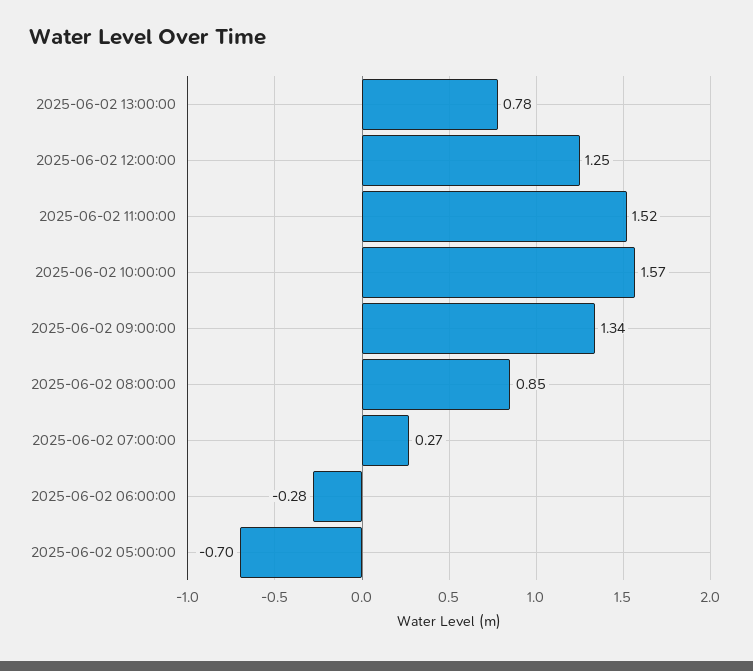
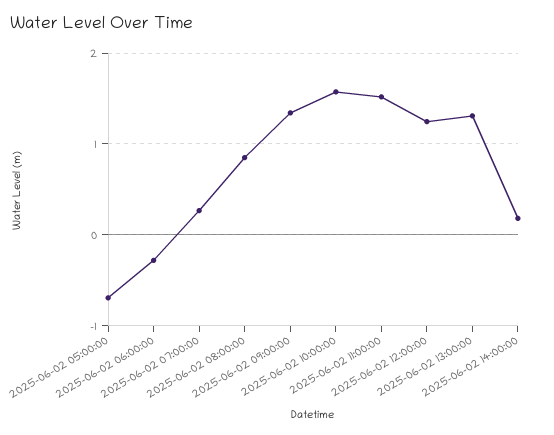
2025-06-02 13:00:00: 0.78 -> 1.3
2025-06-02 14:00:00: none -> 0.2

